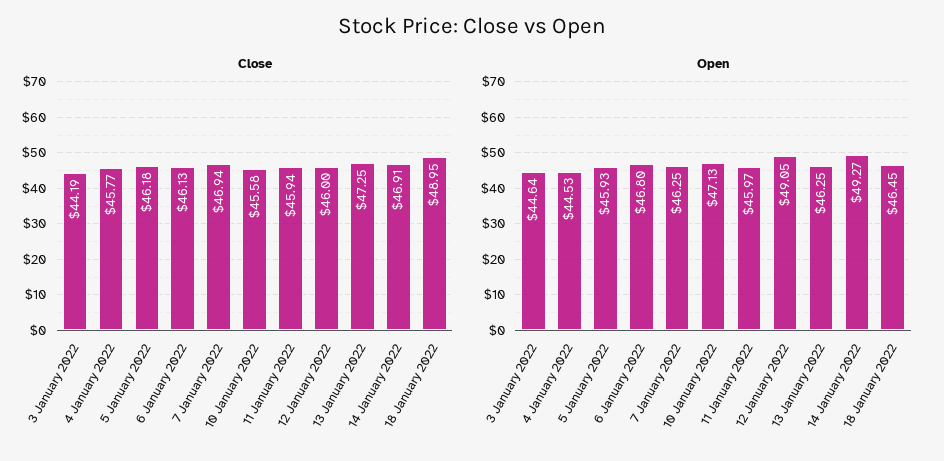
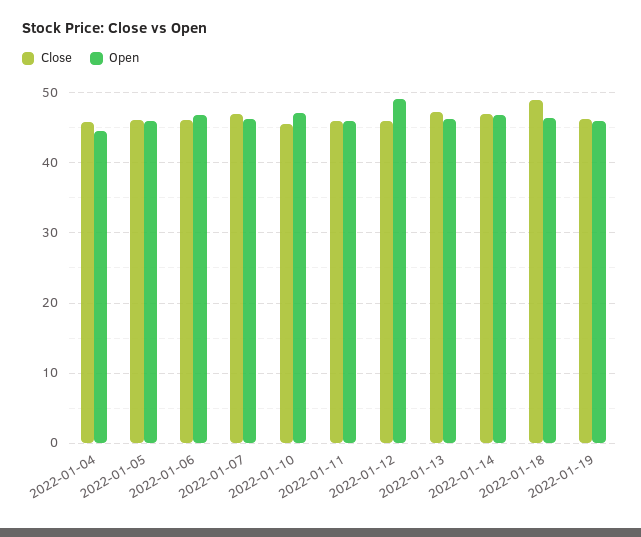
Close, 3 January 2022: 44.19 -> none
Open, 3 January 2022: 44.64 -> none
Open, 14 January 2022: 49.27 -> 47
Close, 2022-01-19: none -> 46
Open, 2022-01-19: none -> 46

